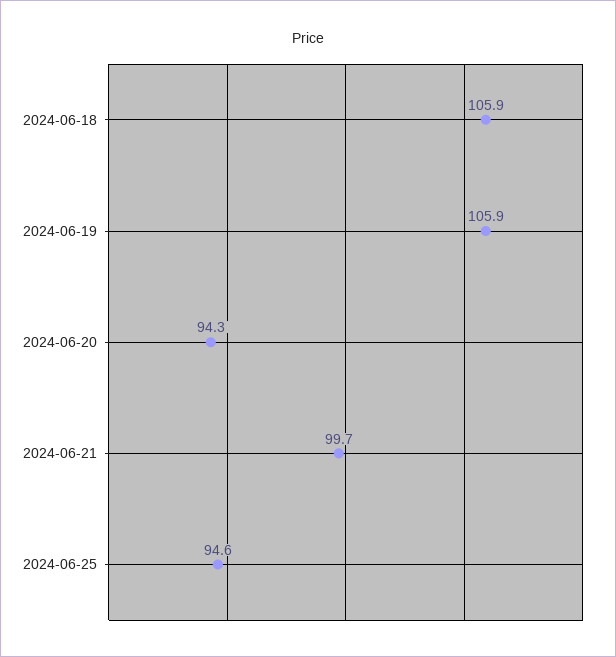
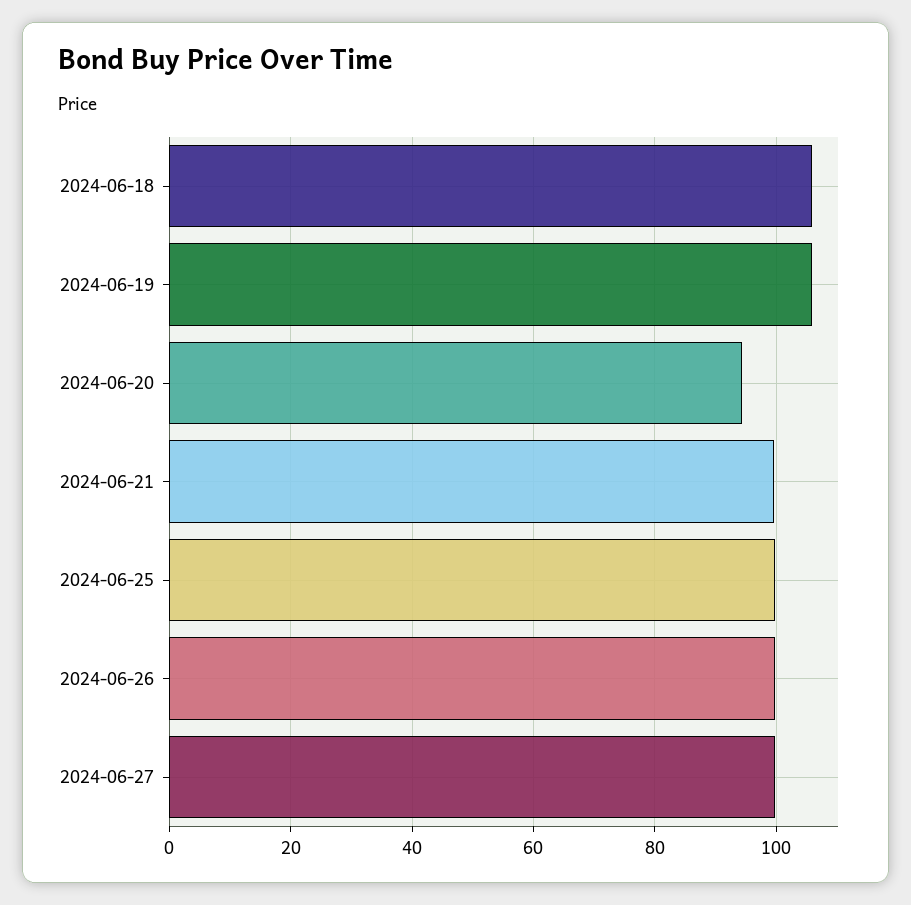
2024-06-25: 94.6 -> 100
2024-06-26: none -> 100
2024-06-27: none -> 100

